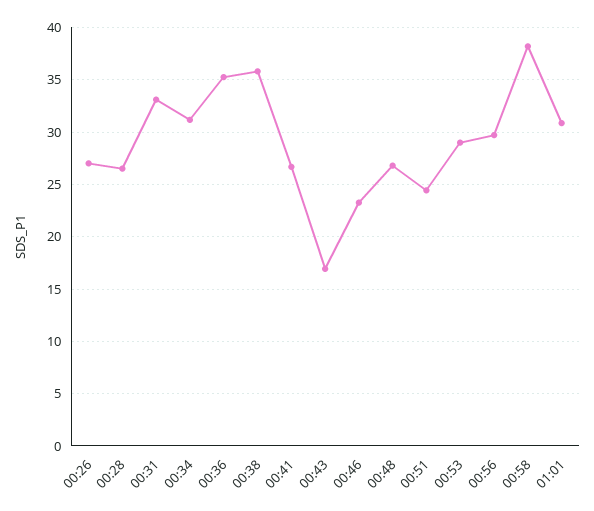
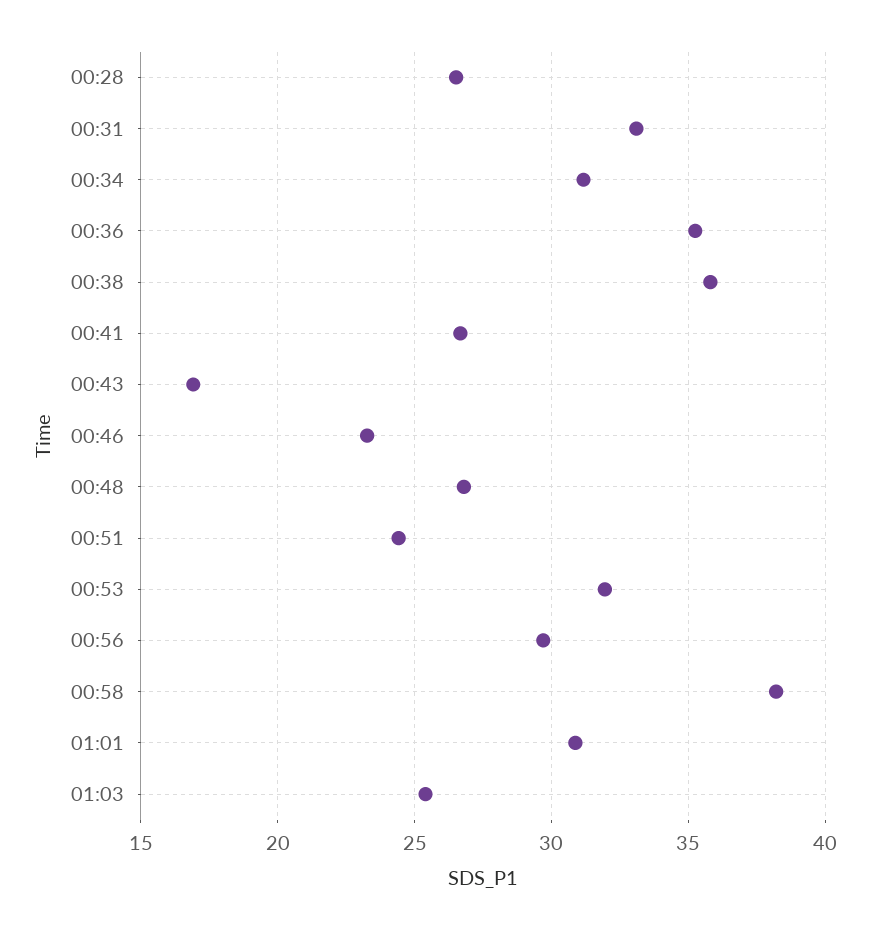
00:26: 27 -> none
00:53: 29 -> 32
01:03: none -> 25.5

